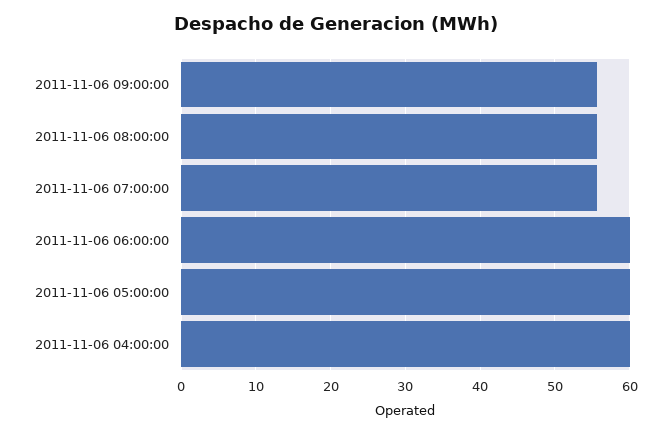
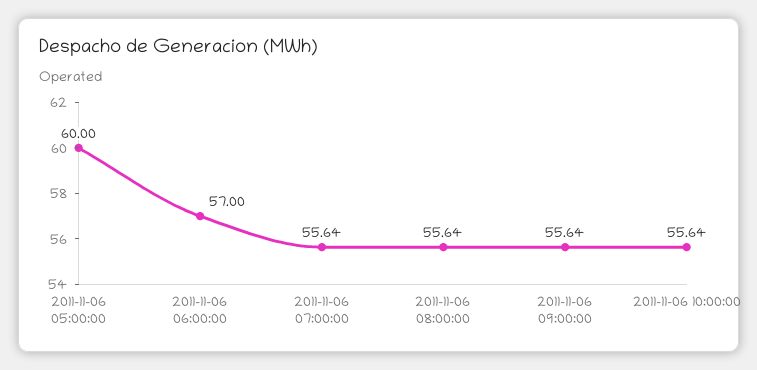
2011-11-06 06:00:00: 60 -> 57
2011-11-06 04:00:00: 60 -> none
2011-11-06 10:00:00: none -> 55.64

